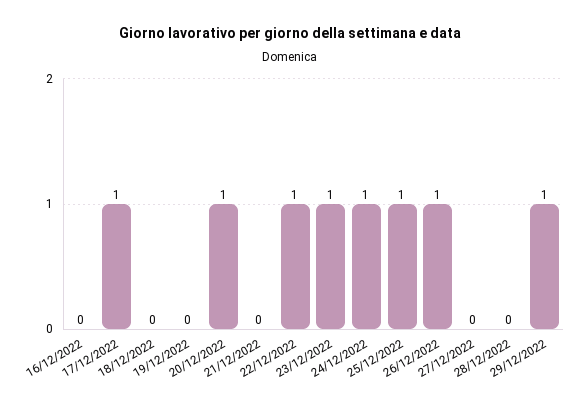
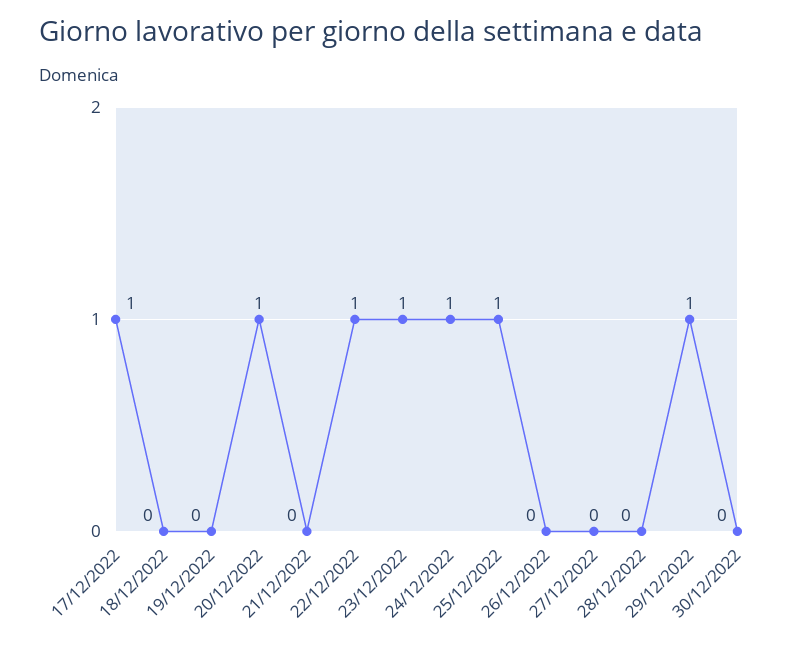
16/12/2022: 0 -> none
26/12/2022: 1 -> 0
30/12/2022: none -> 0

